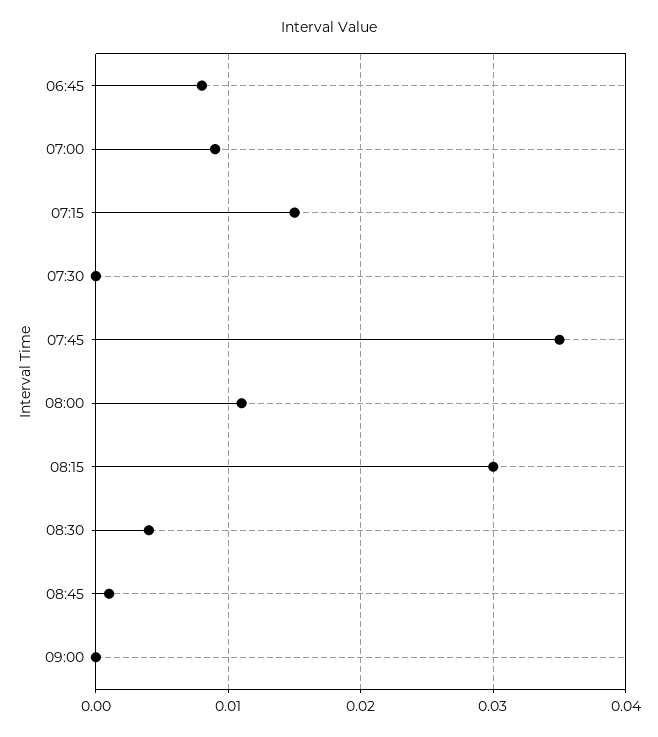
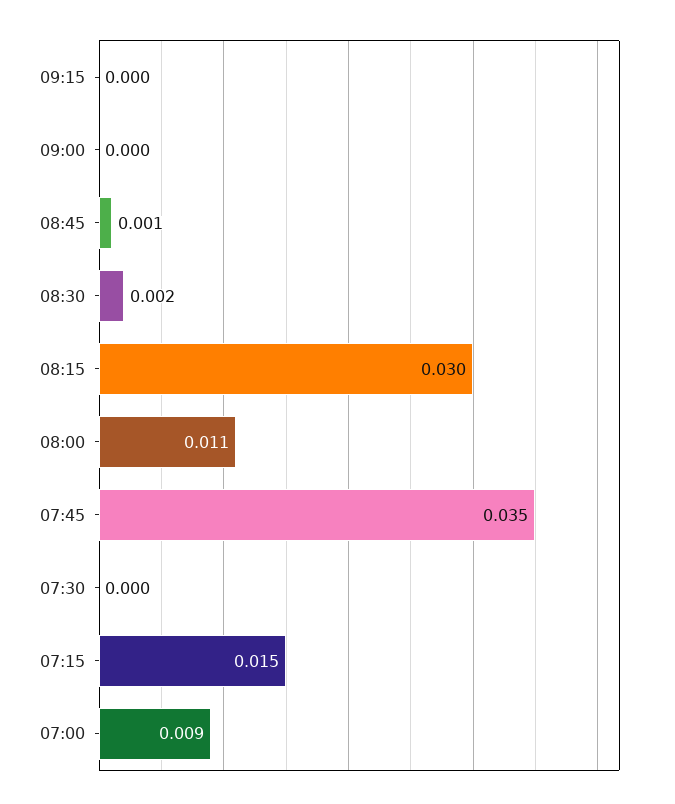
06:45: 0.008 -> none
08:30: 0.004 -> 0.002
09:15: none -> 0

